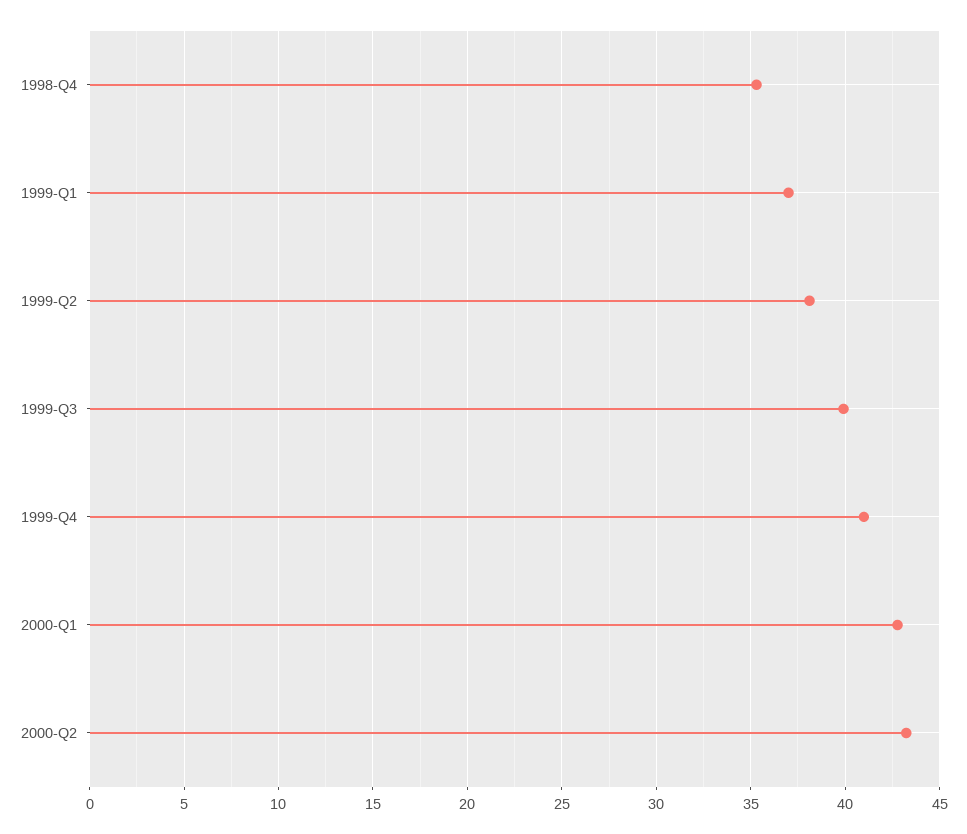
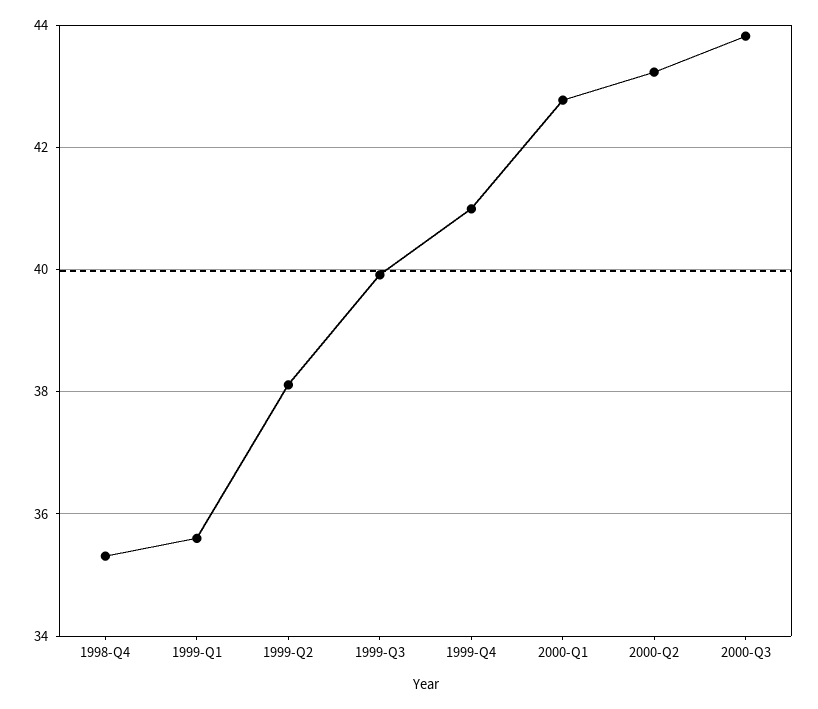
1999-Q1: 37 -> 35.6
2000-Q3: none -> 43.8

